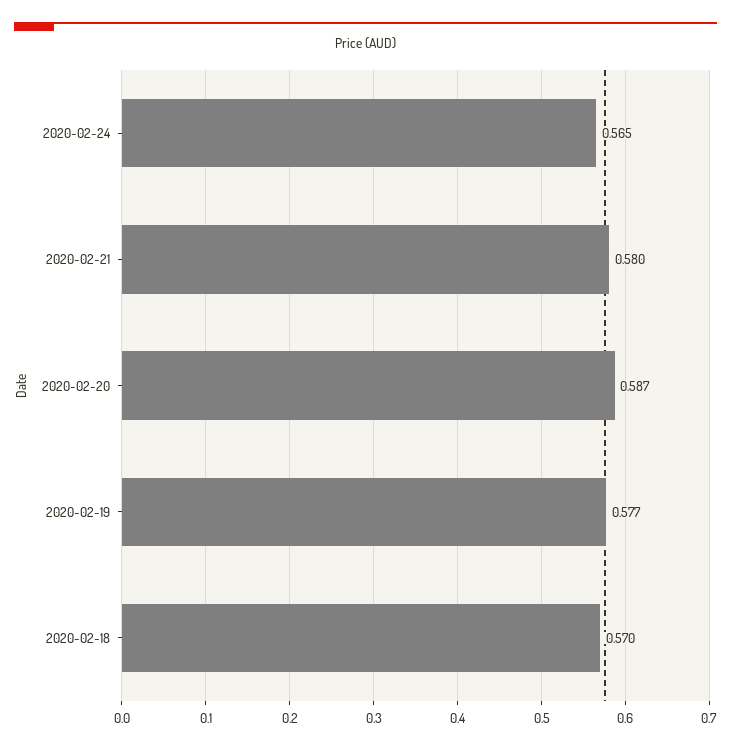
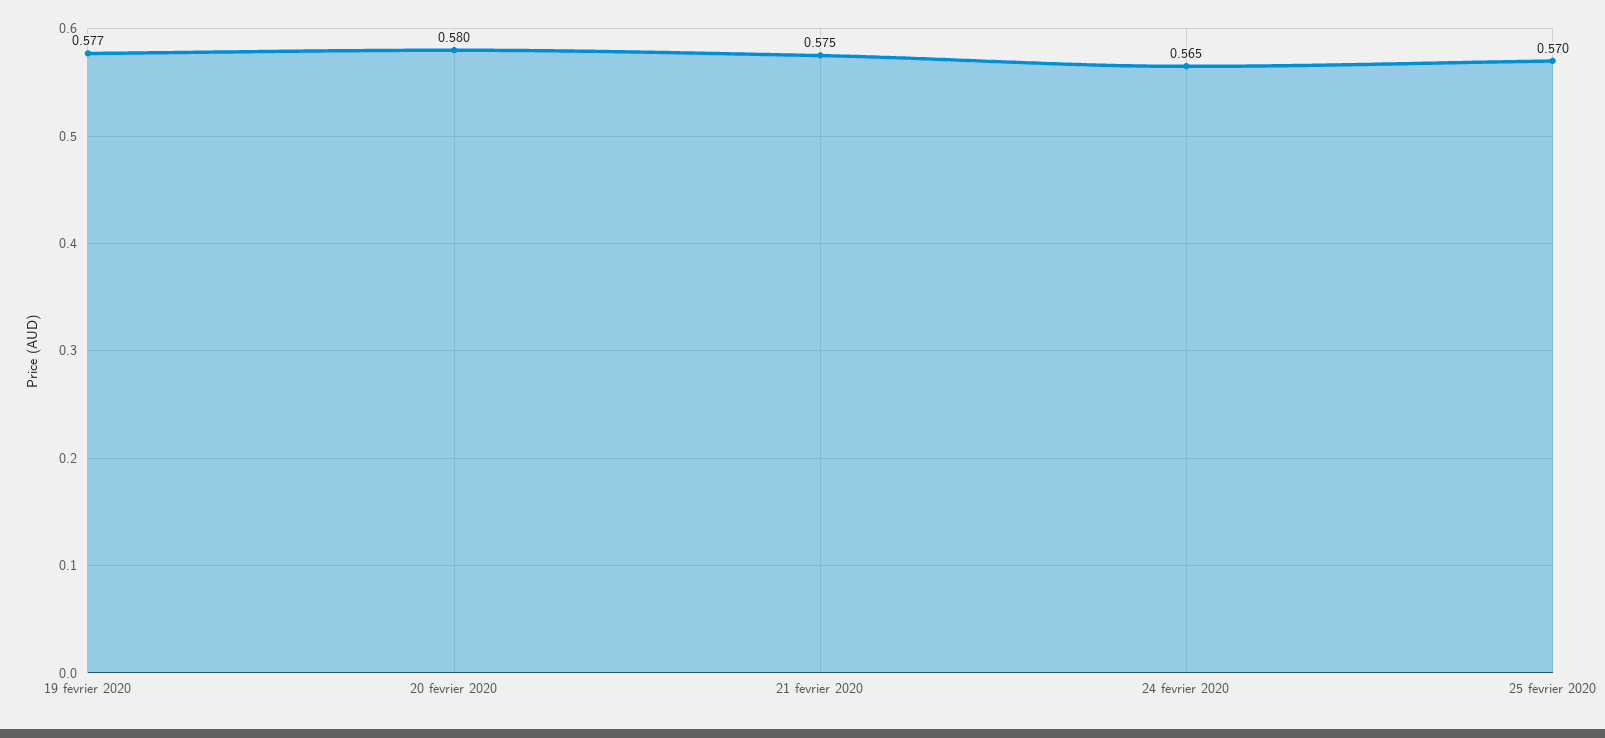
2020-02-21: 0.58 -> 0.575
2020-02-20: 0.587 -> 0.58
2020-02-18: 0.57 -> none
25 février 2020: none -> 0.57

